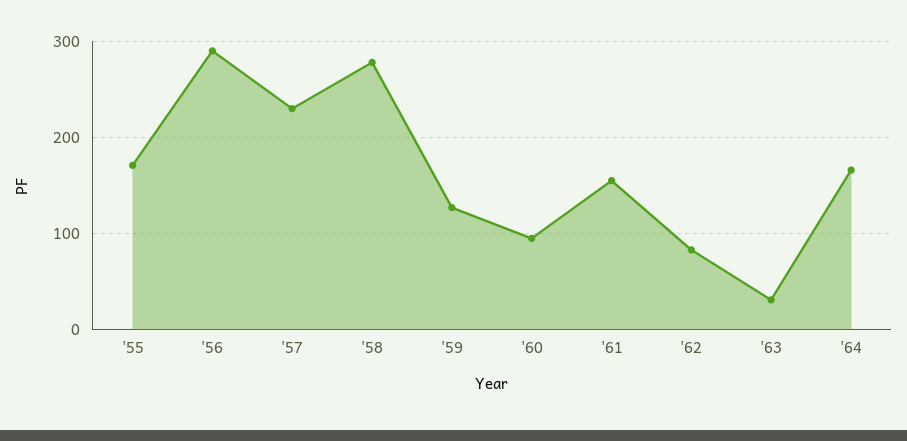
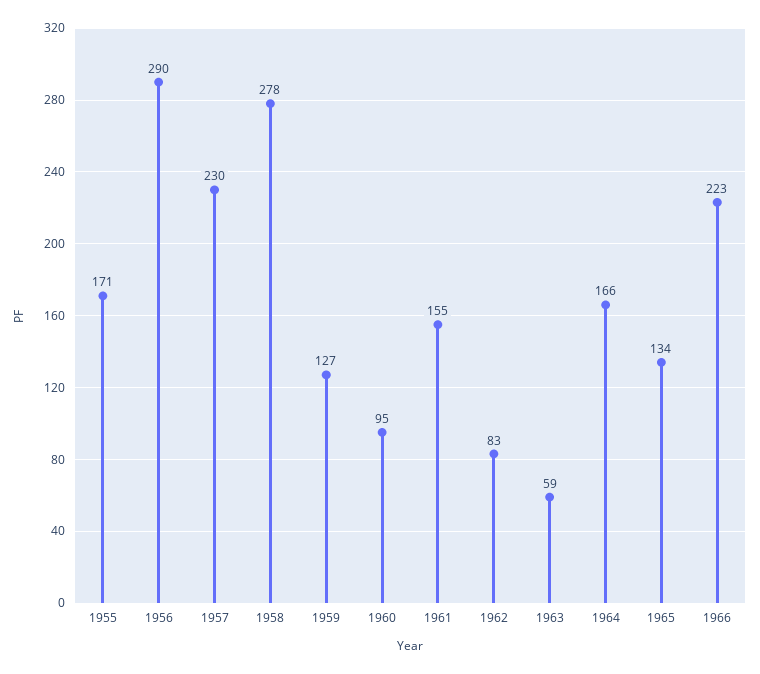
'63: 30 -> 59
1965: none -> 134
1966: none -> 223

